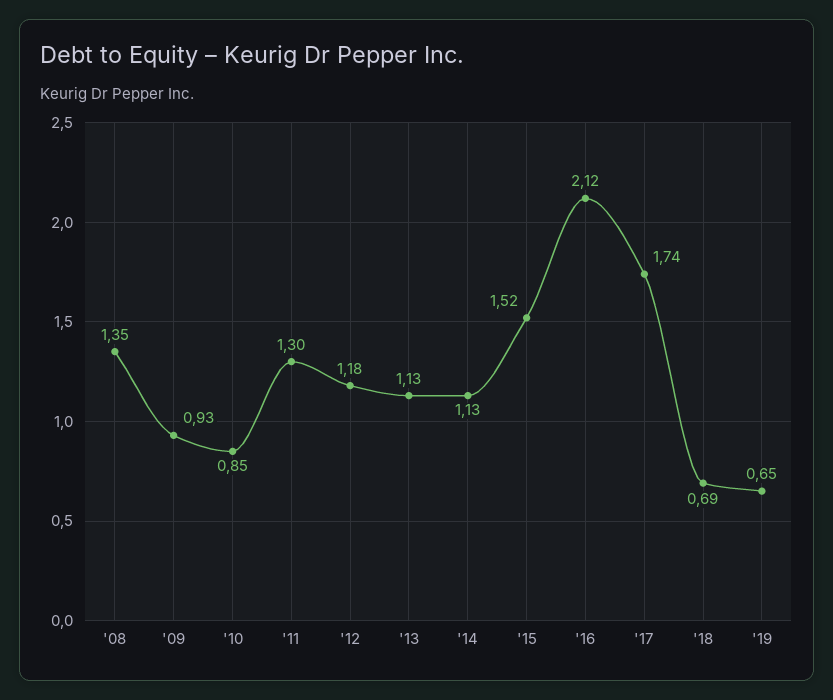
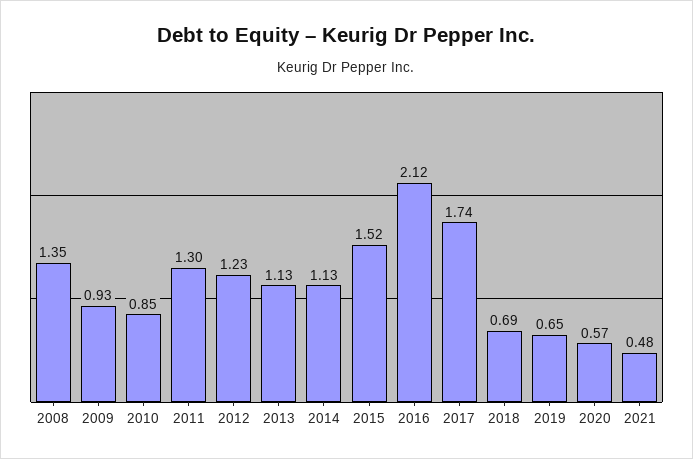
'12: 1.18 -> 1.23
2020: none -> 0.57
2021: none -> 0.48

